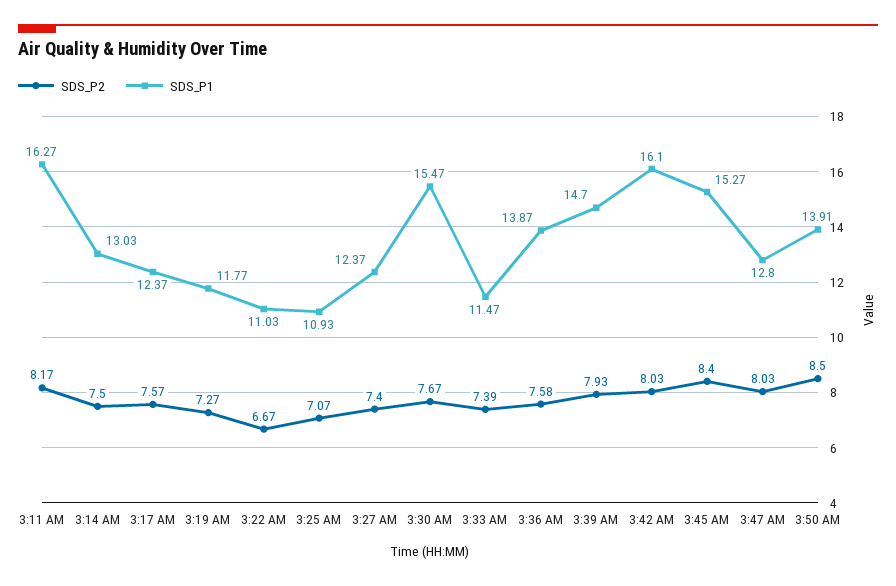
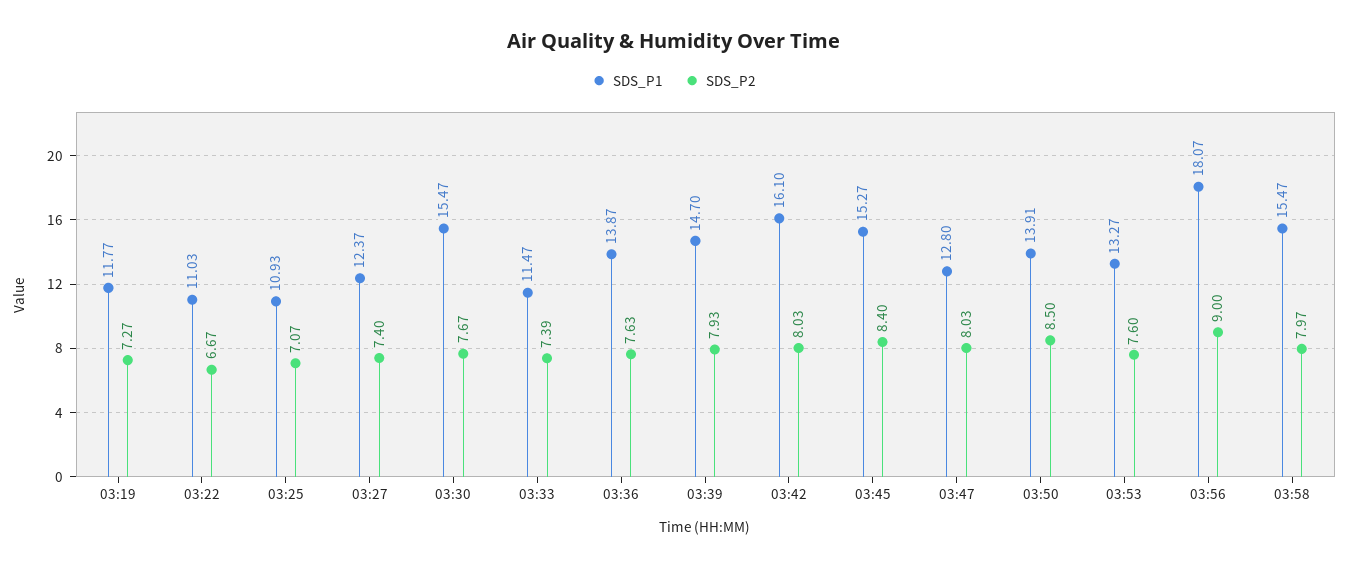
SDS_P2, 3:11 AM: 8.17 -> none
SDS_P1, 3:11 AM: 16.27 -> none
SDS_P2, 3:14 AM: 7.5 -> none
SDS_P1, 3:14 AM: 13.03 -> none
SDS_P2, 3:17 AM: 7.57 -> none
SDS_P1, 3:17 AM: 12.37 -> none
SDS_P2, 3:36 AM: 7.58 -> 7.63
SDS_P1, 03:53: none -> 13.27
SDS_P2, 03:53: none -> 7.6
SDS_P1, 03:56: none -> 18.07
SDS_P2, 03:56: none -> 9
SDS_P1, 03:58: none -> 15.47
SDS_P2, 03:58: none -> 7.97

